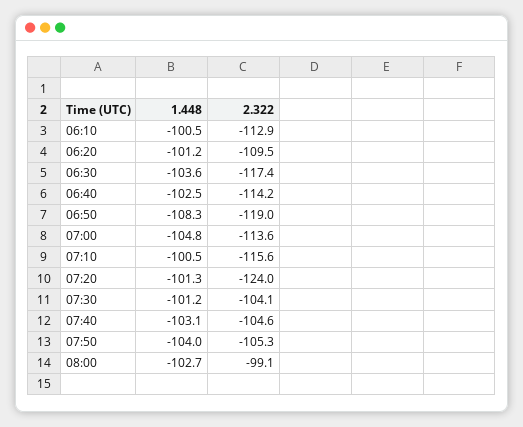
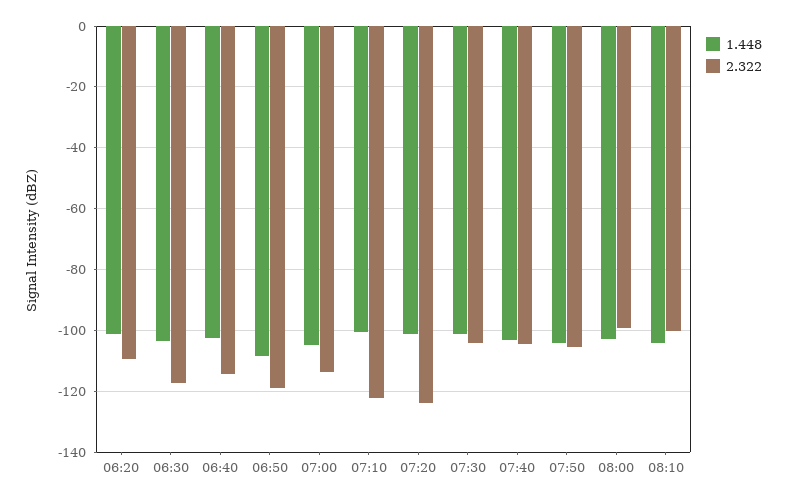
1.448, 06:10: -100.5 -> none
2.322, 06:10: -112.9 -> none
2.322, 07:10: -115.6 -> -122
1.448, 08:10: none -> -104
2.322, 08:10: none -> -100

